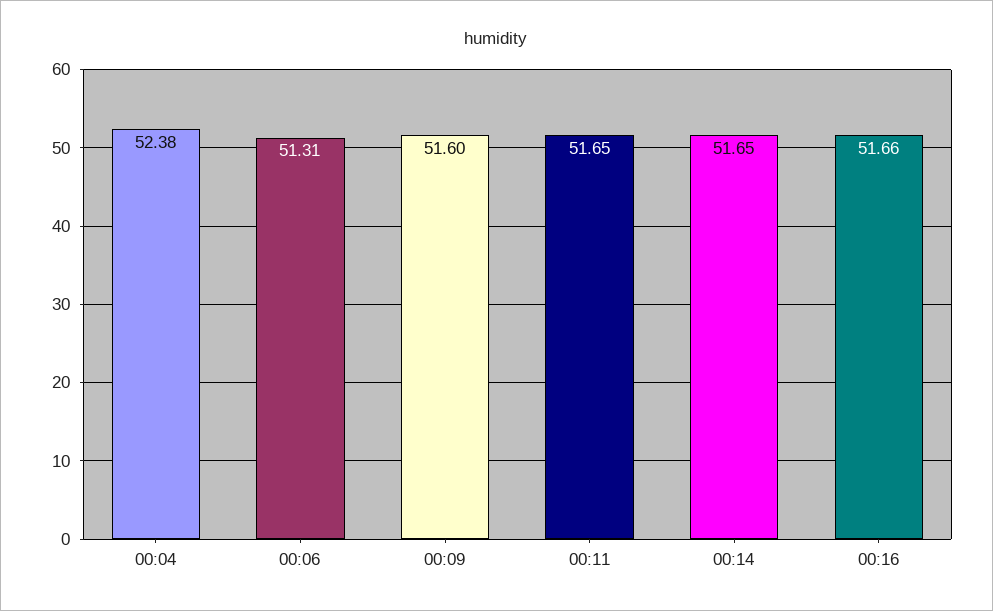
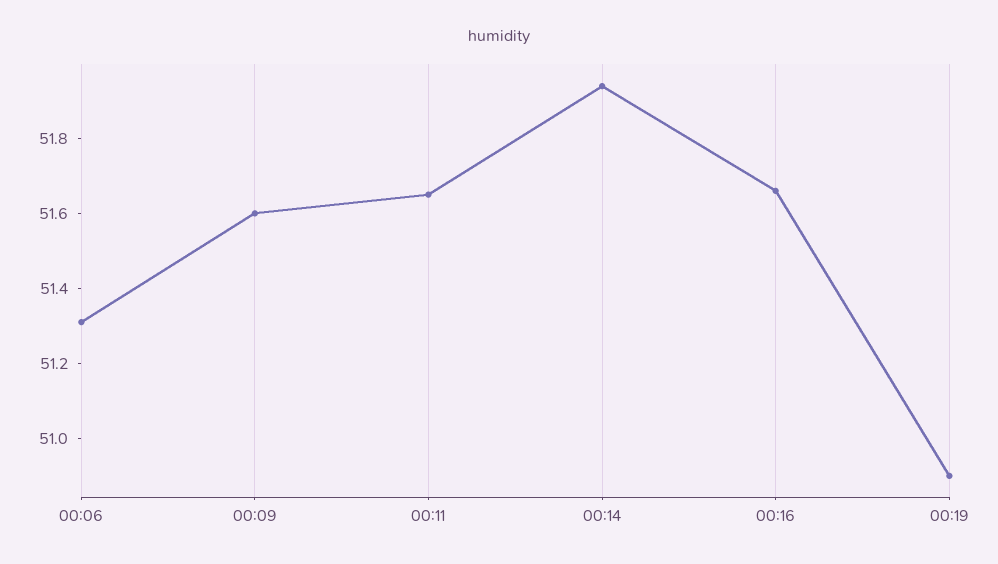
00:04: 52.38 -> none
00:14: 51.65 -> 51.95
00:19: none -> 50.9

